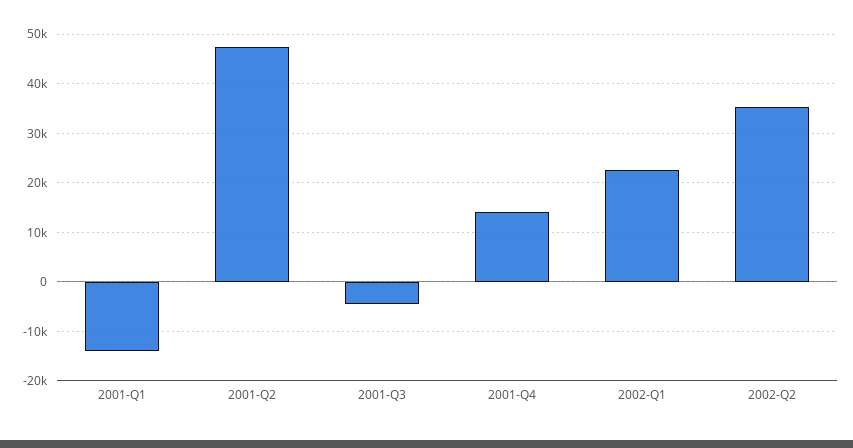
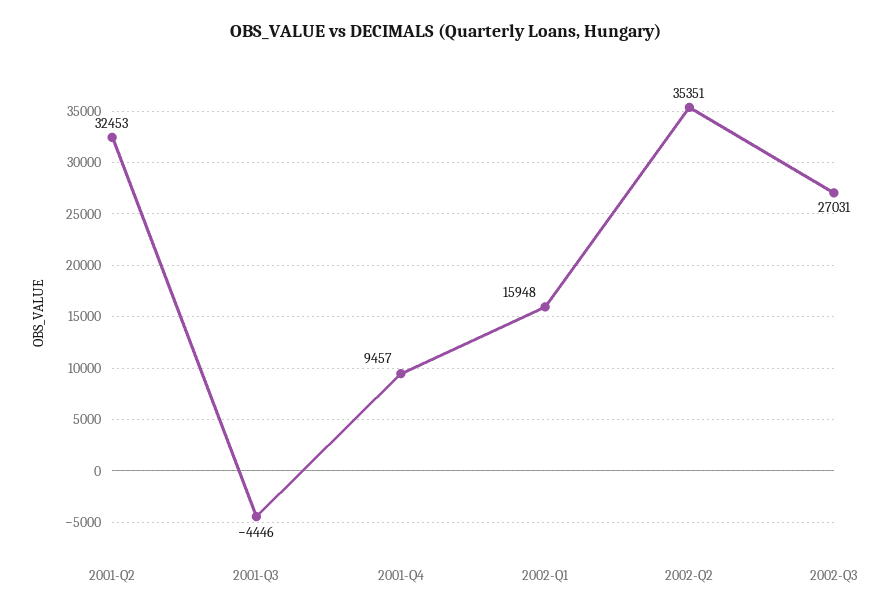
2001-Q1: -14000 -> none
2001-Q2: 48000 -> 32453
2001-Q4: 14000 -> 9457
2002-Q1: 22000 -> 15948
2002-Q3: none -> 27031

